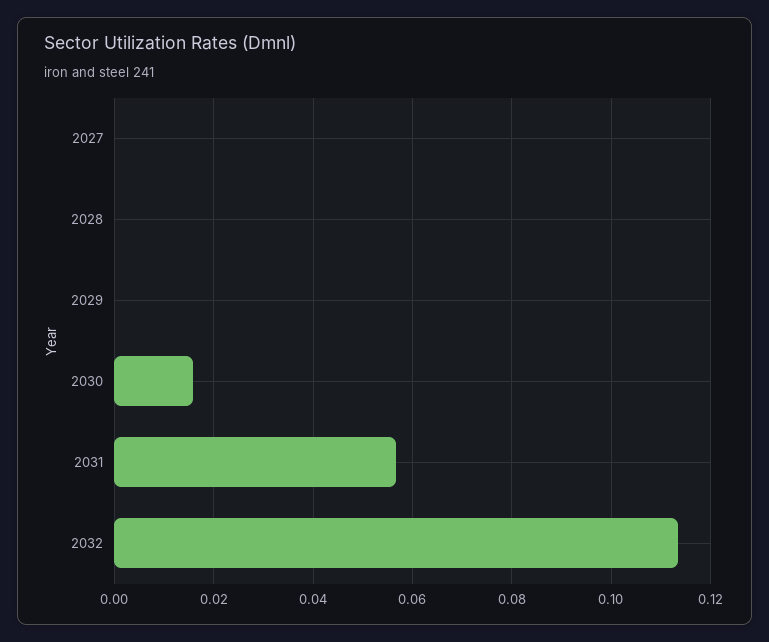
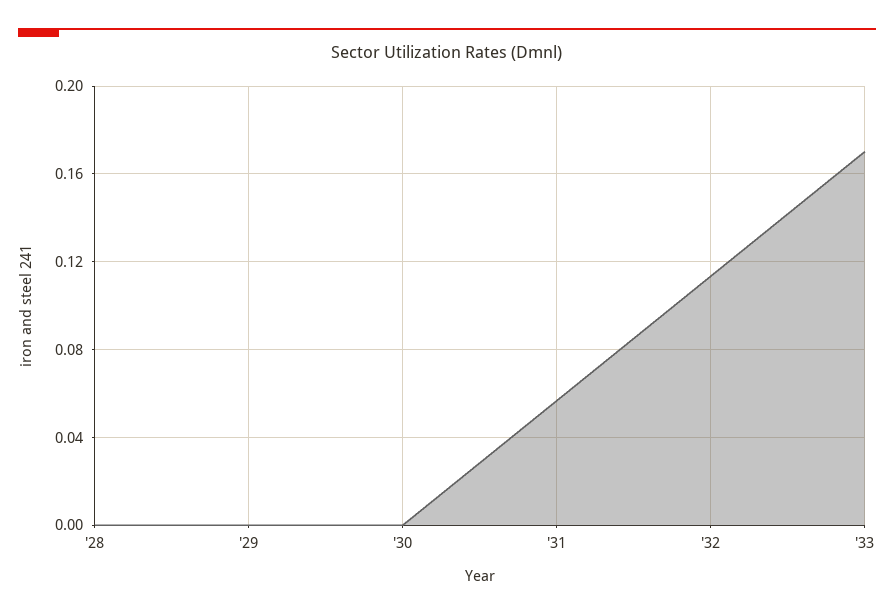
2027: 0 -> none
2030: 0.016 -> 0
'33: none -> 0.17

